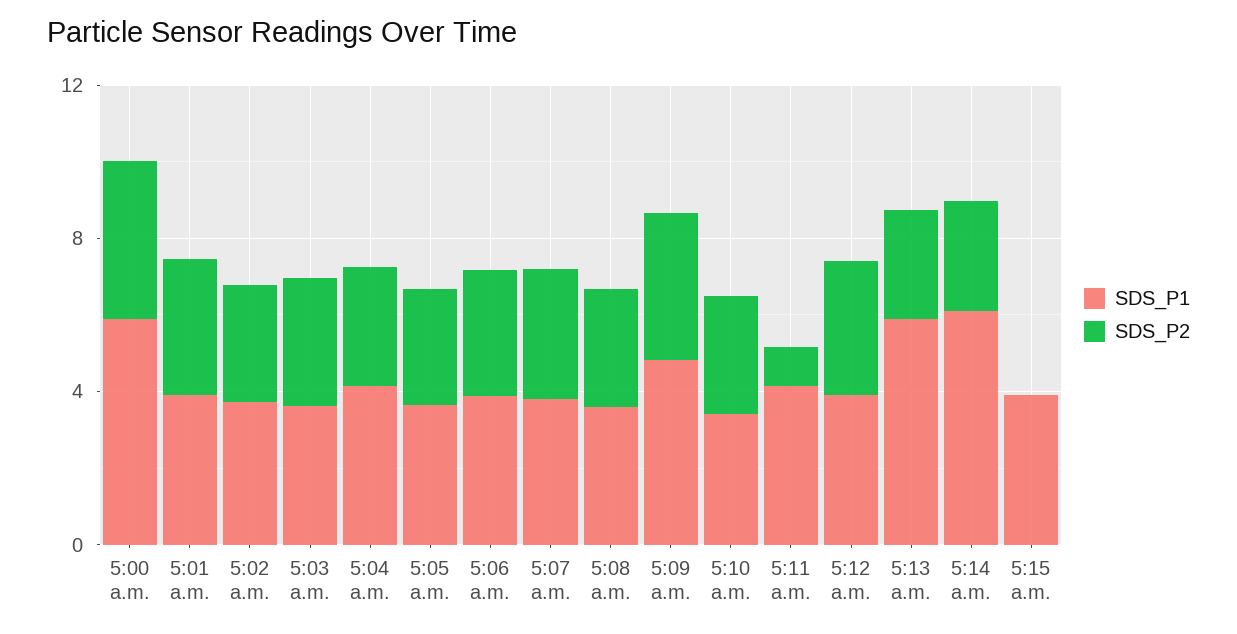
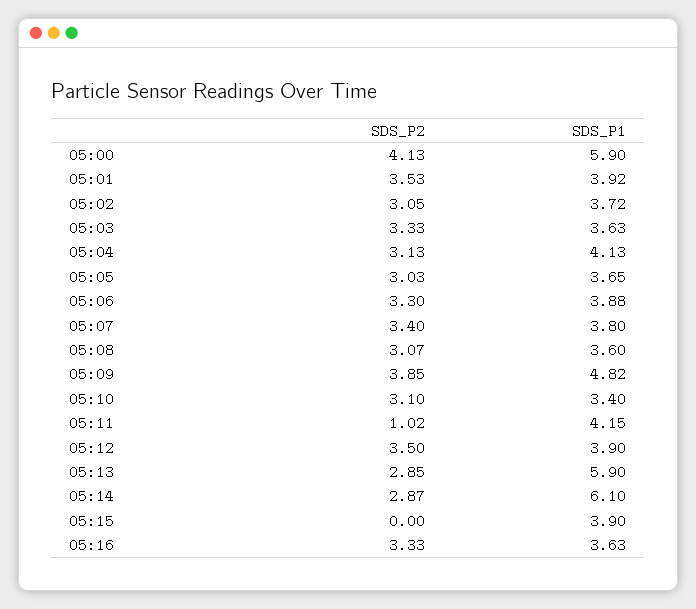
SDS_P2, 05:16: none -> 3.33
SDS_P1, 05:16: none -> 3.63

